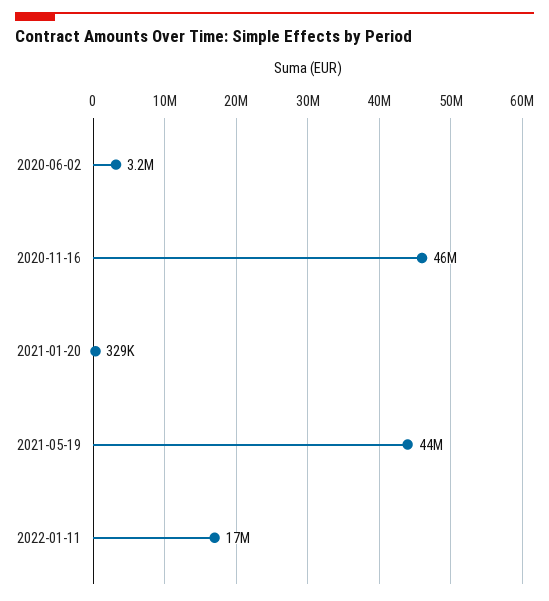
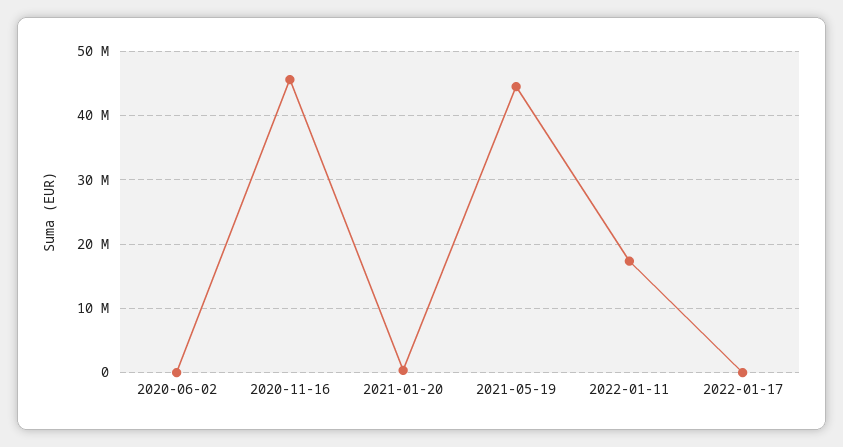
2020-06-02: 3200000 -> 0
2022-01-17: none -> 0

